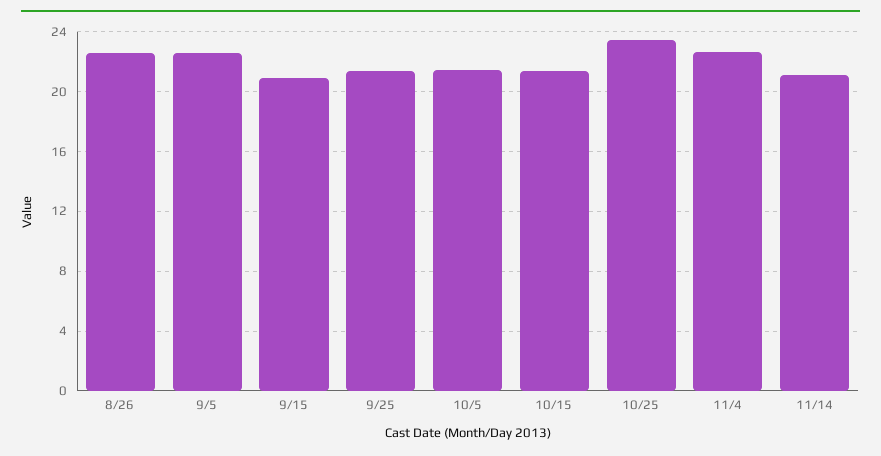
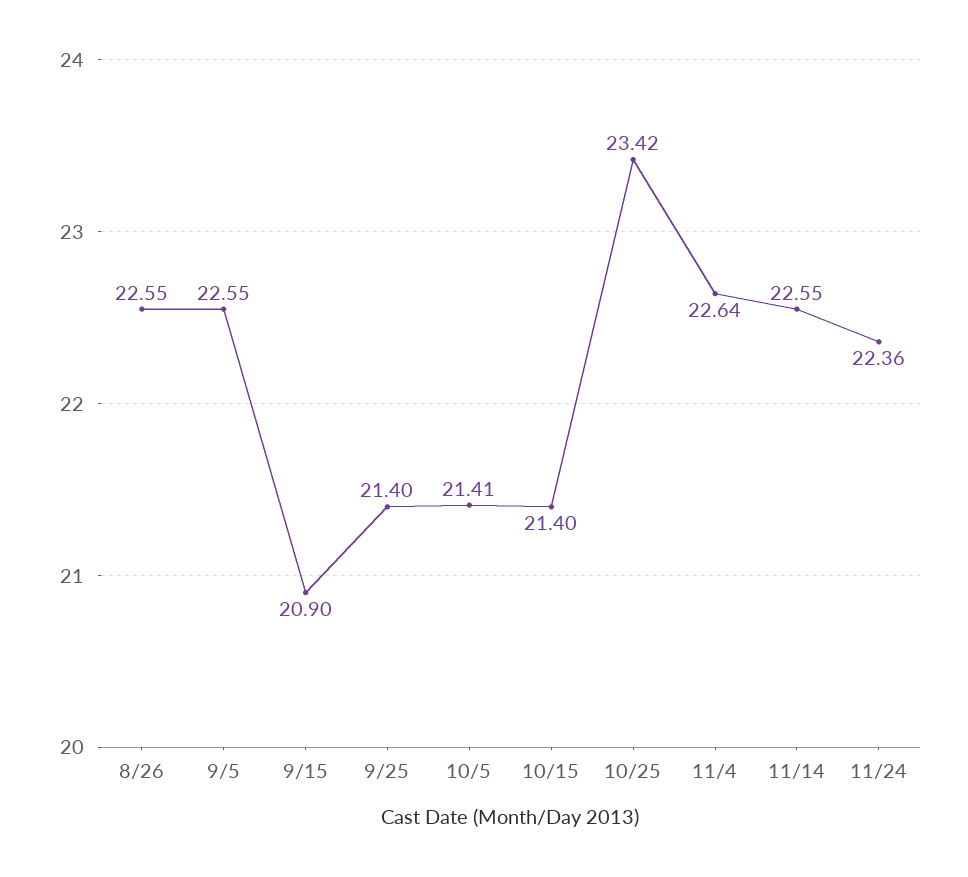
11/14: 21 -> 22.55
11/24: none -> 22.36

